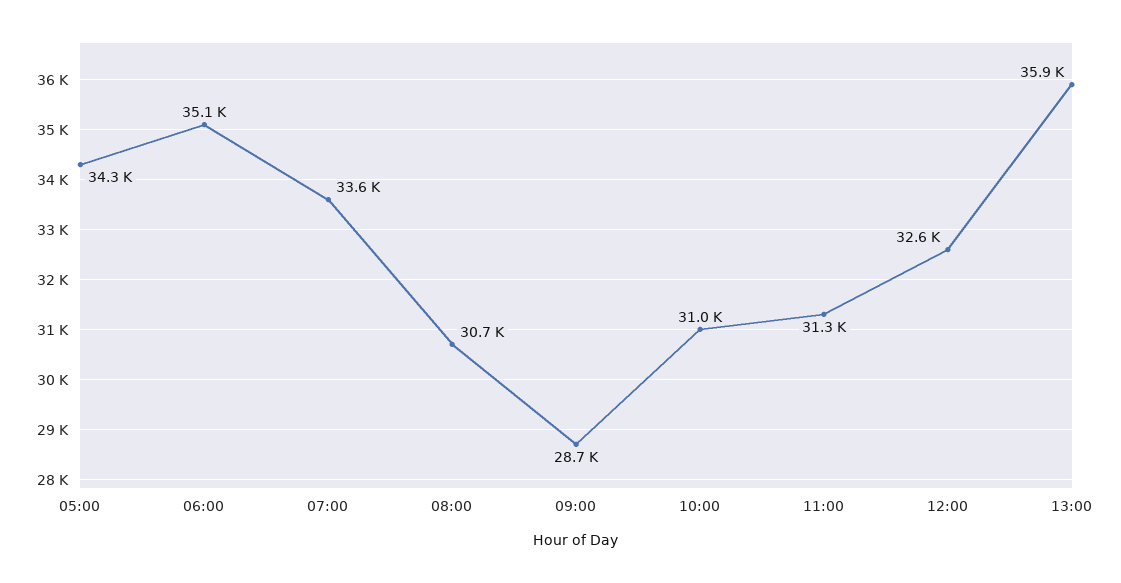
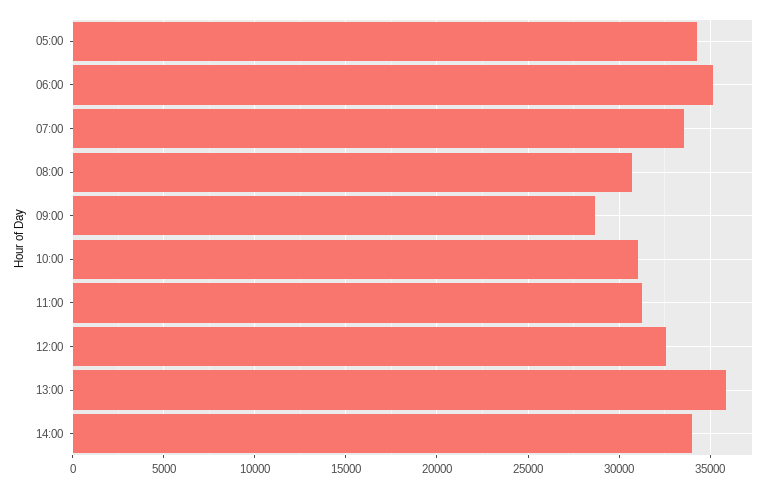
14:00: none -> 34000

